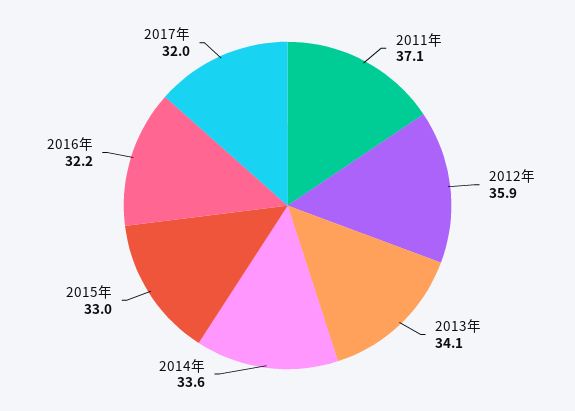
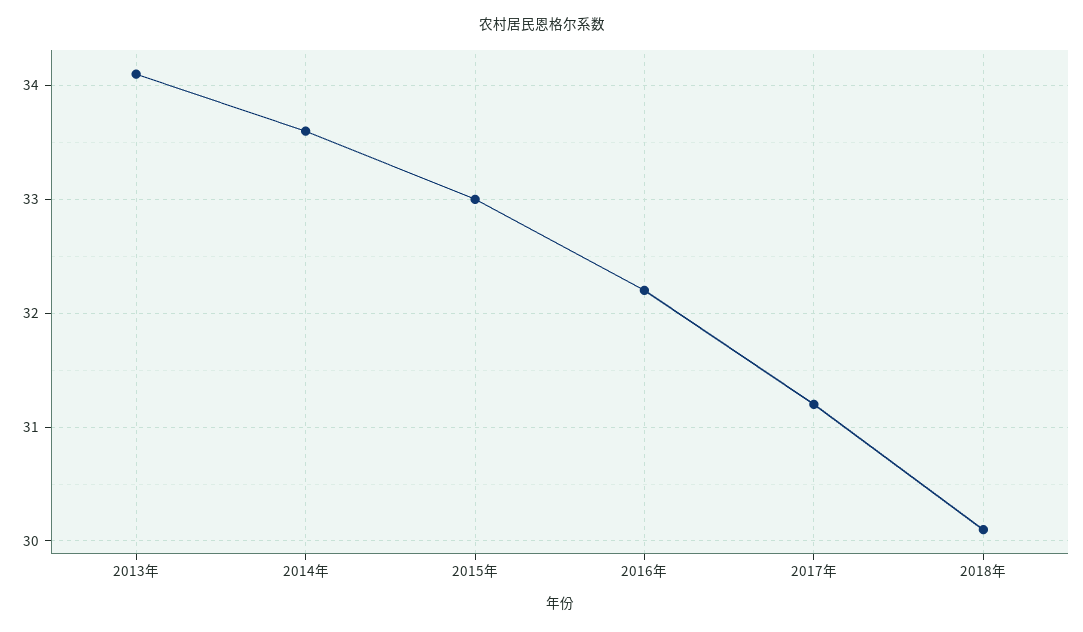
2011年: 37.1 -> none
2012年: 35.9 -> none
2017年: 32 -> 31.2
2018年: none -> 30.1

